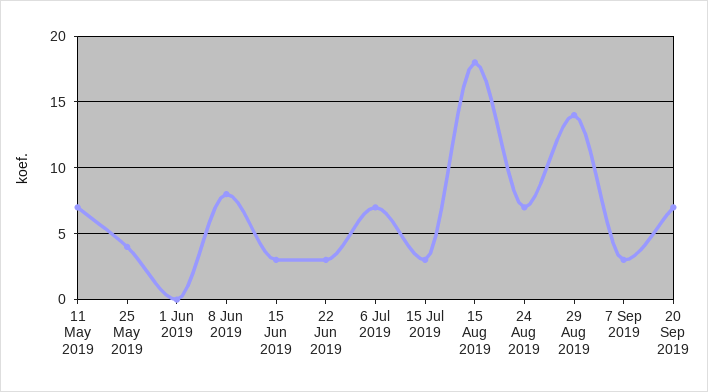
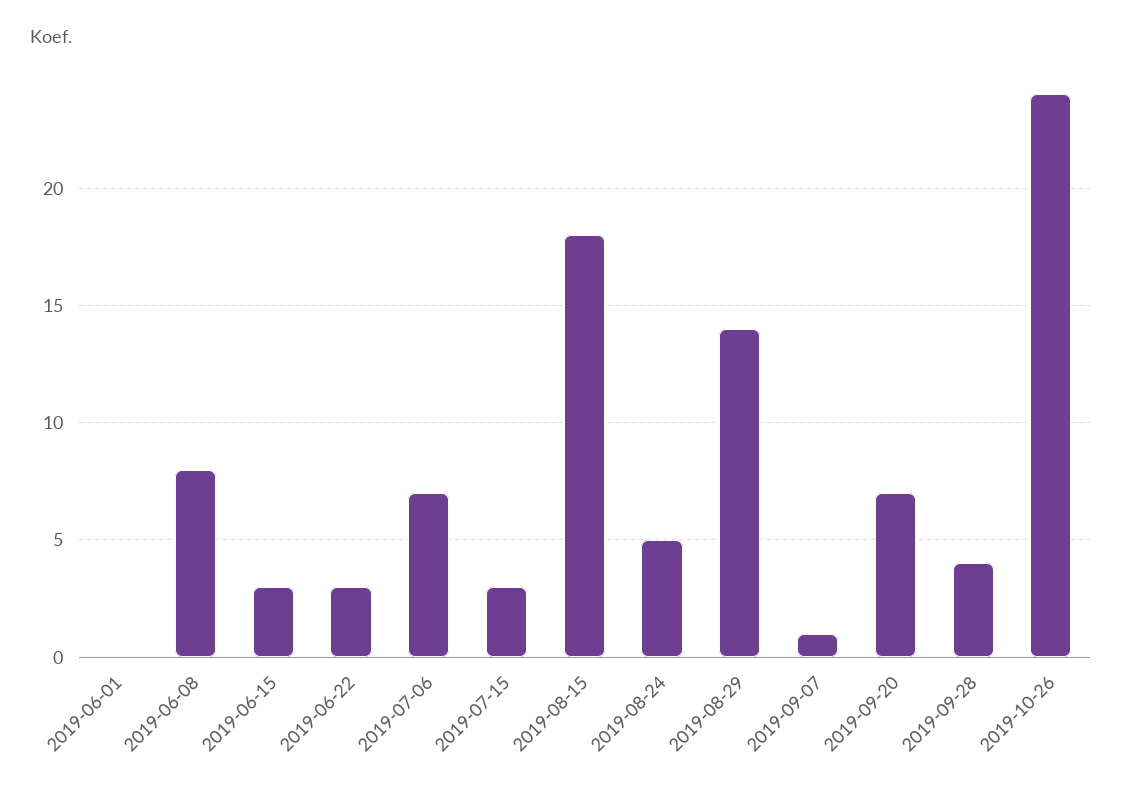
11 May 2019: 7 -> none
25 May 2019: 4 -> none
24 Aug 2019: 7 -> 5
7 Sep 2019: 3 -> 1
2019-09-28: none -> 4
2019-10-26: none -> 24

